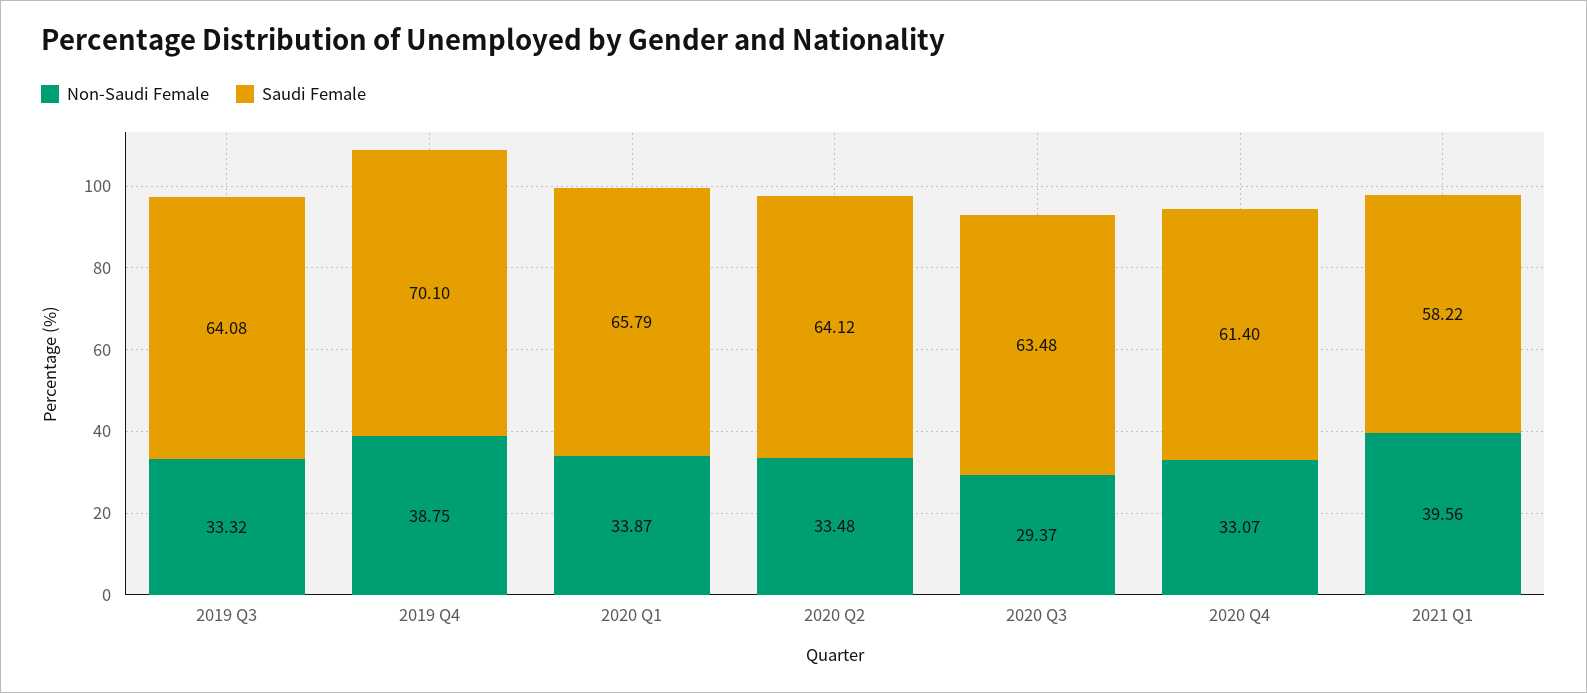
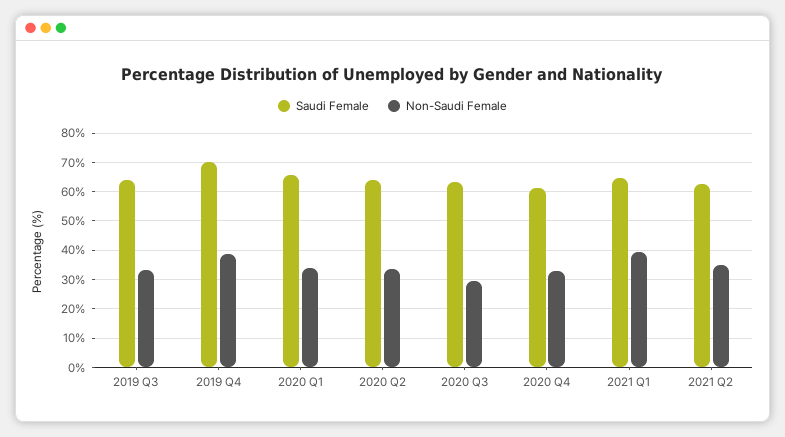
Saudi Female, 2021 Q1: 58.22 -> 65
Saudi Female, 2021 Q2: none -> 62.5
Non-Saudi Female, 2021 Q2: none -> 35

